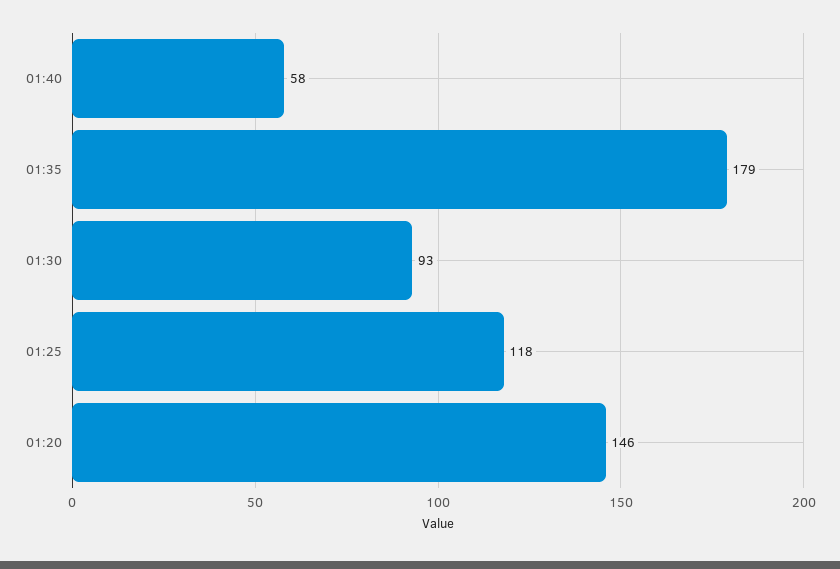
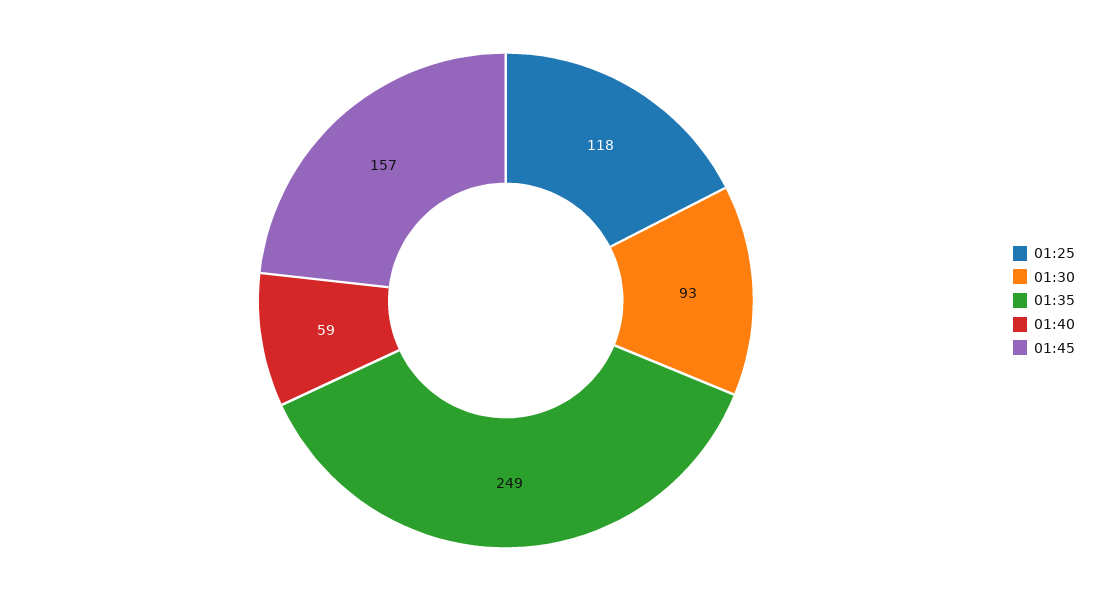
01:40: 58 -> 59
01:35: 179 -> 249
01:20: 146 -> none
01:45: none -> 157

